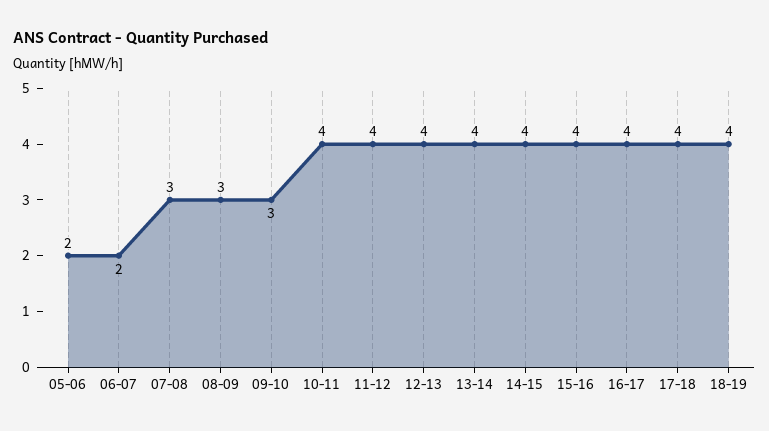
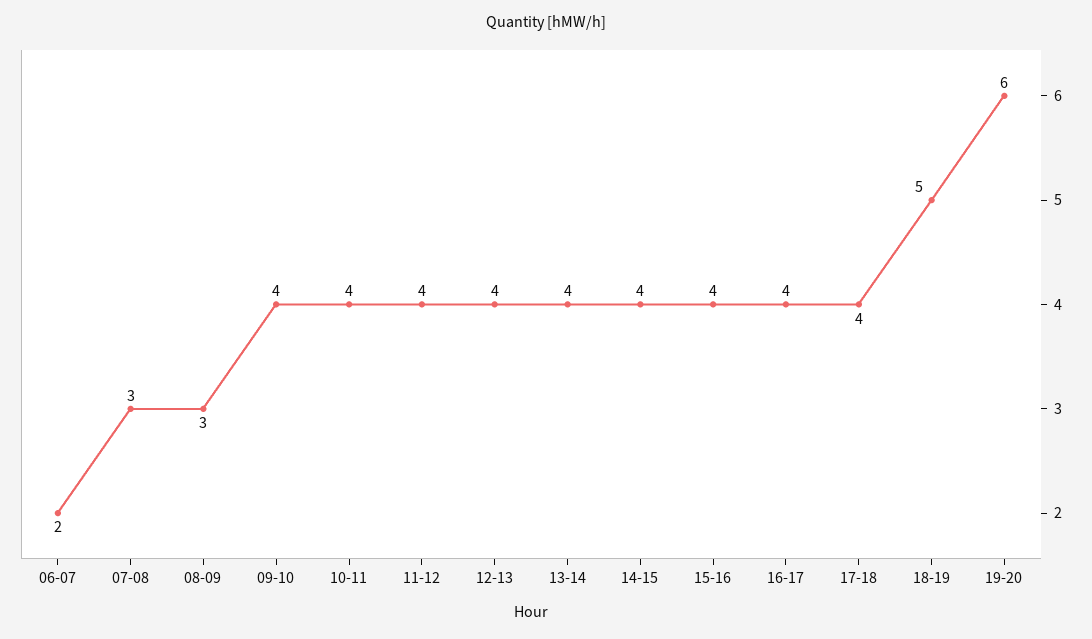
05-06: 2 -> none
09-10: 3 -> 4
18-19: 4 -> 5
19-20: none -> 6

